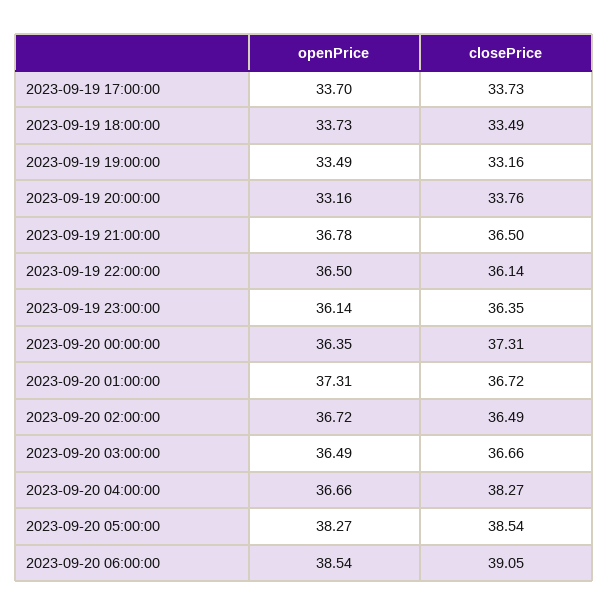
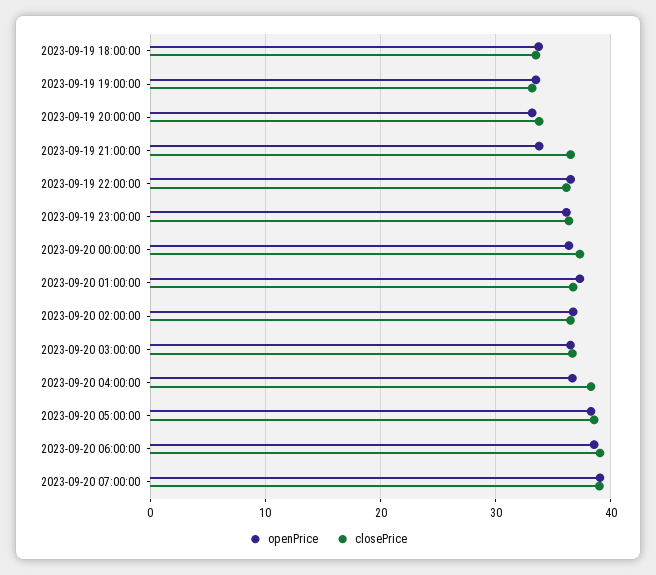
openPrice, 2023-09-19 17:00:00: 33.7 -> none
closePrice, 2023-09-19 17:00:00: 33.73 -> none
openPrice, 2023-09-19 21:00:00: 36.78 -> 34
openPrice, 2023-09-20 07:00:00: none -> 39
closePrice, 2023-09-20 07:00:00: none -> 39

